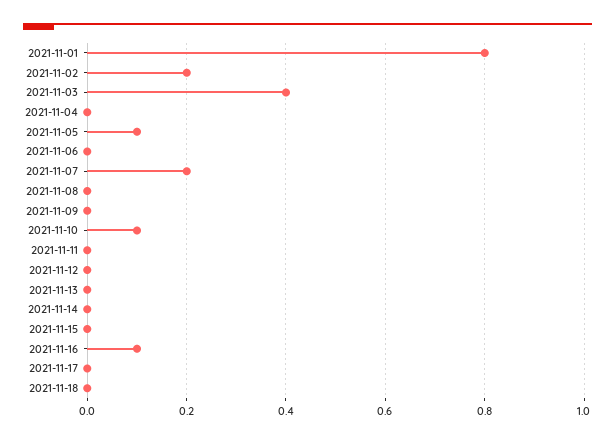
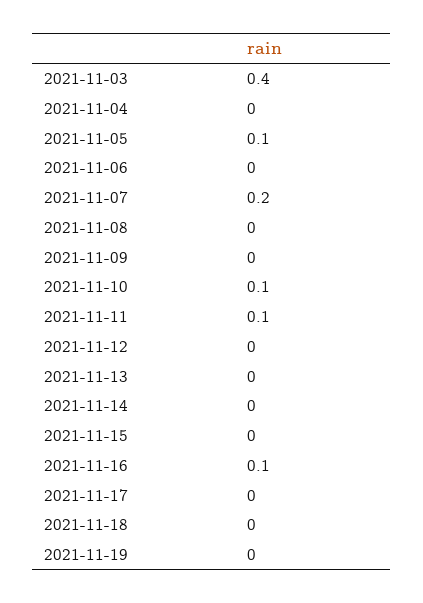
2021-11-01: 0.8 -> none
2021-11-02: 0.2 -> none
2021-11-11: 0 -> 0.1
2021-11-19: none -> 0

